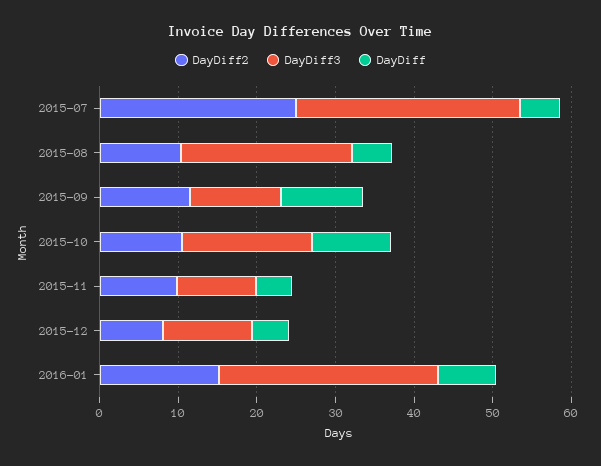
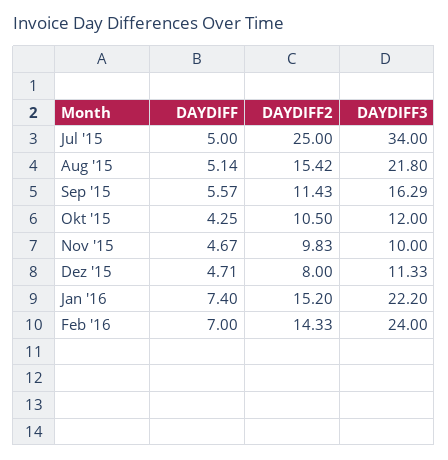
DayDiff3, 2015-07: 28 -> 34
DayDiff2, 2015-08: 10 -> 15.42
DayDiff3, 2015-09: 12 -> 16.29
DayDiff, 2015-09: 10 -> 5.57
DayDiff3, 2015-10: 16 -> 12
DayDiff, 2015-10: 10 -> 4.25
DayDiff3, 2016-01: 28 -> 22.2
DayDiff, Feb '16: none -> 7
DayDiff2, Feb '16: none -> 14.33
DayDiff3, Feb '16: none -> 24

